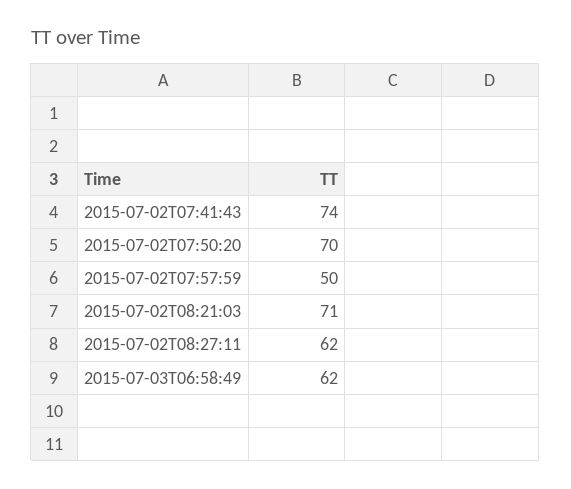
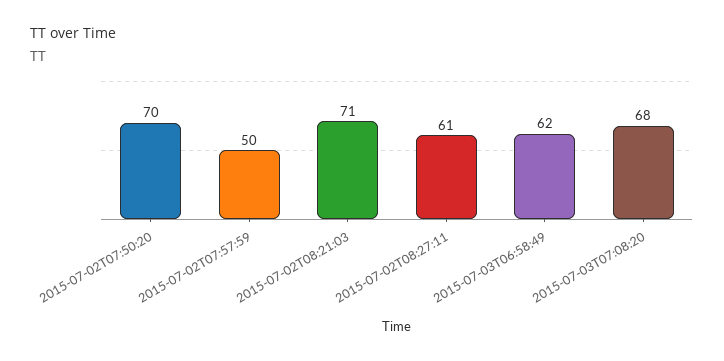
2015-07-02T07:41:43: 74 -> none
2015-07-02T08:27:11: 62 -> 61
2015-07-03T07:08:20: none -> 68

